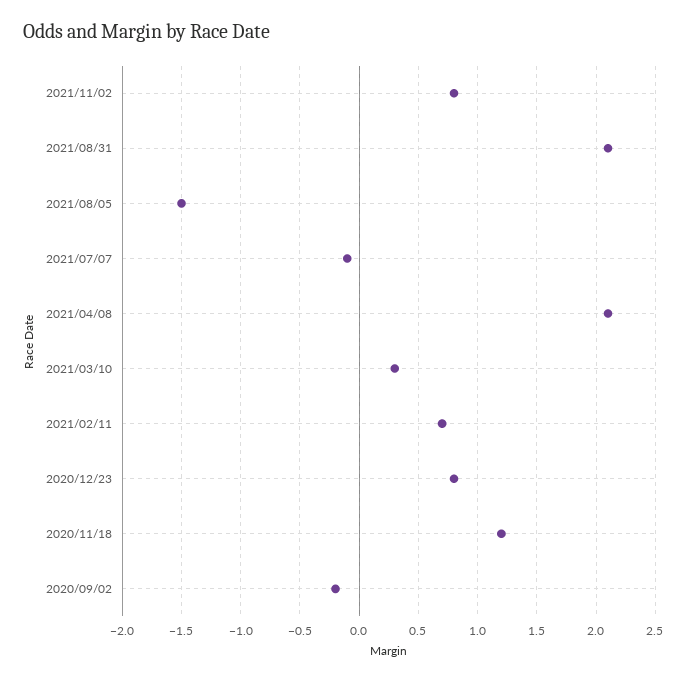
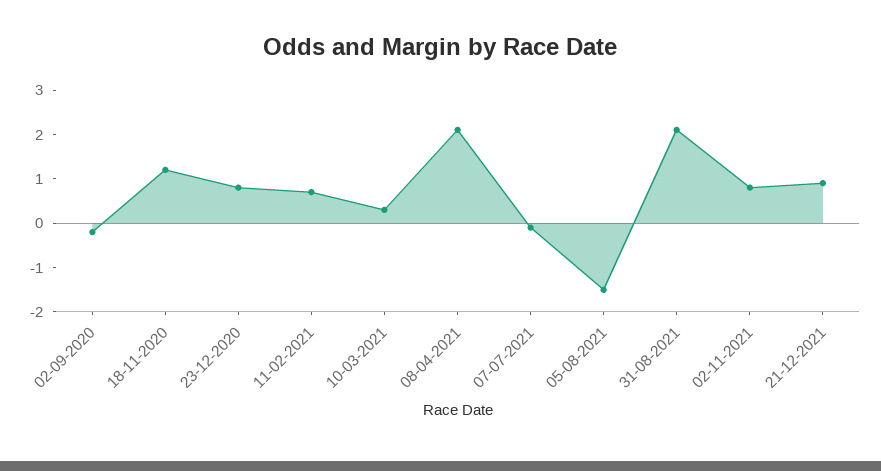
21-12-2021: none -> 1

